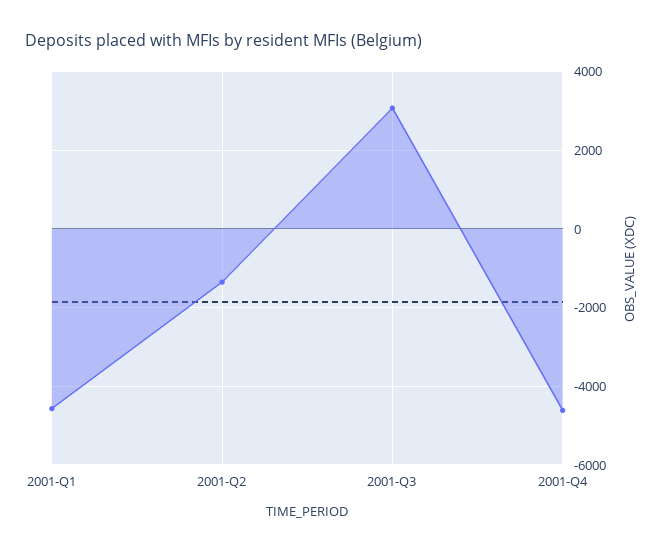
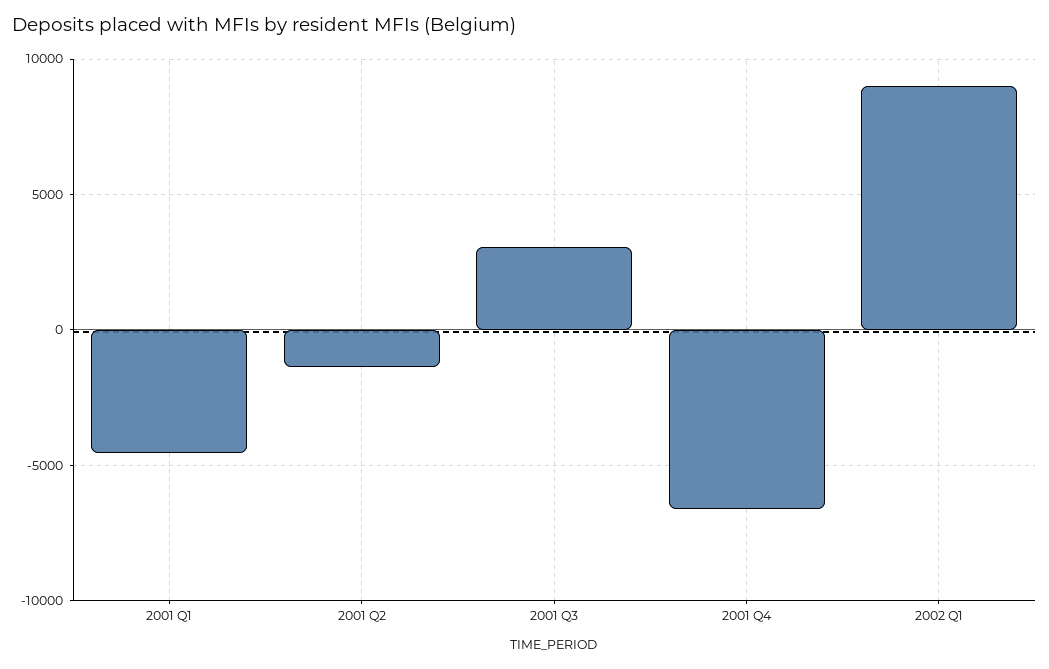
2001-Q4: -4600 -> -6500
2002 Q1: none -> 9000

